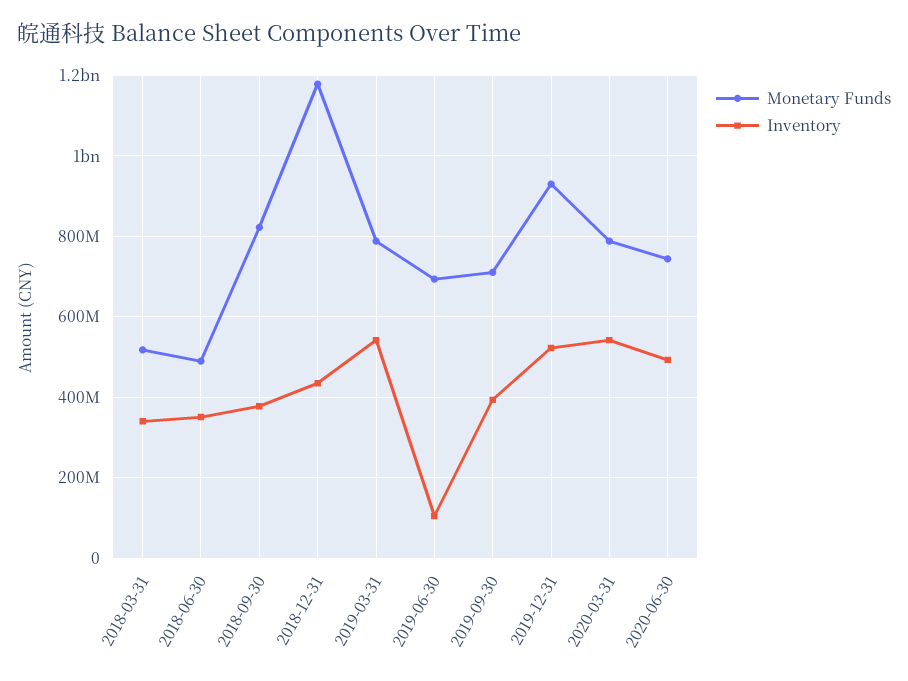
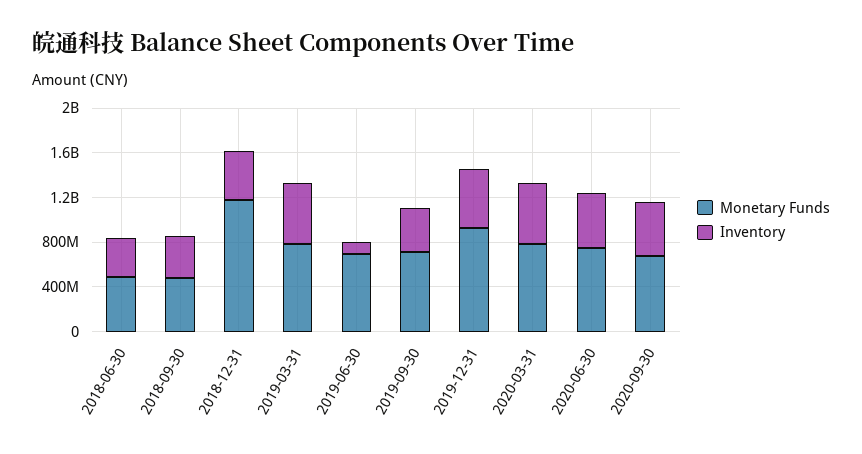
Monetary Funds, 2018-03-31: 520000000 -> none
Inventory, 2018-03-31: 340000000 -> none
Monetary Funds, 2018-09-30: 820000000 -> 500000000
Monetary Funds, 2020-09-30: none -> 700000000
Inventory, 2020-09-30: none -> 500000000

